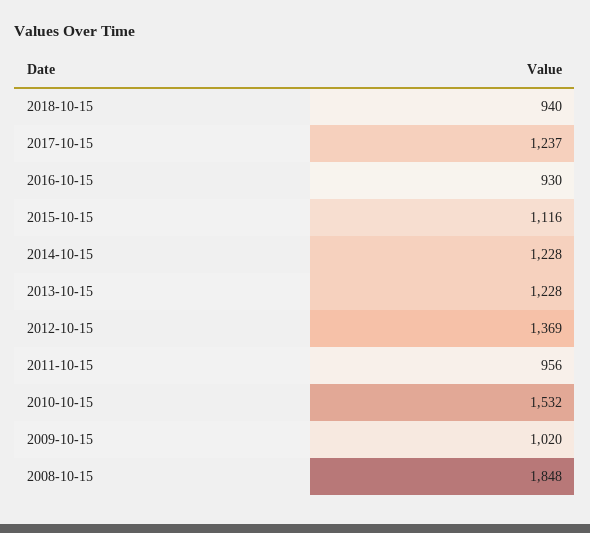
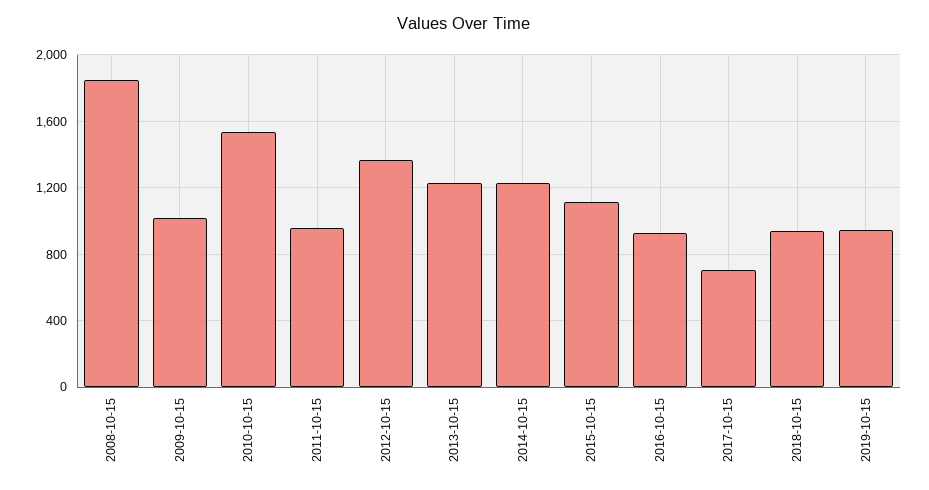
2017-10-15: 1237 -> 700
2019-10-15: none -> 950

